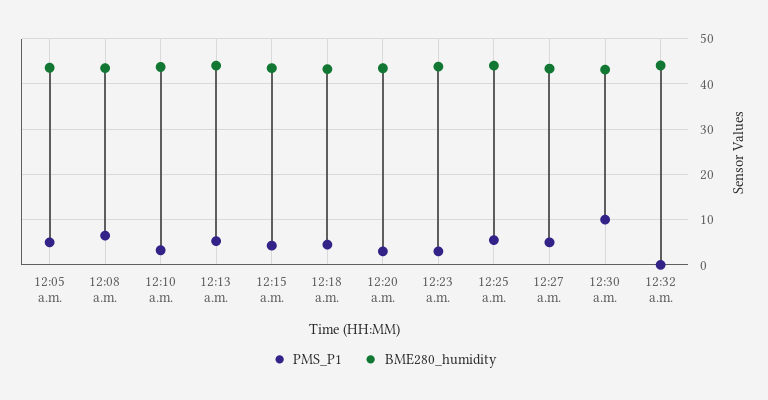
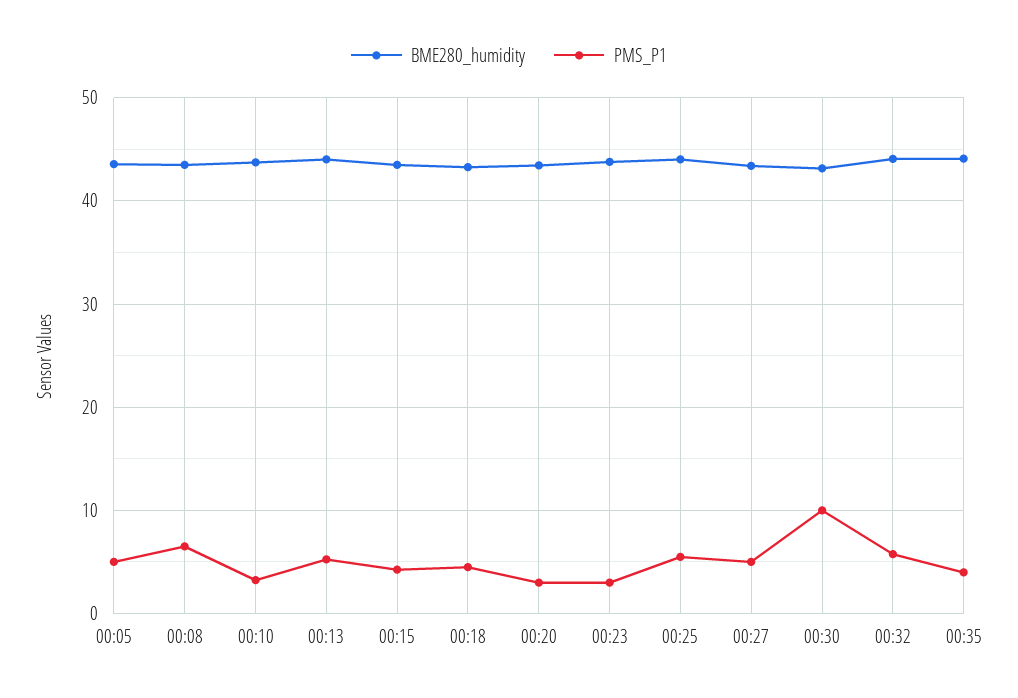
PMS_P1, 12:32 a.m.: 0 -> 6
BME280_humidity, 00:35: none -> 44
PMS_P1, 00:35: none -> 4

